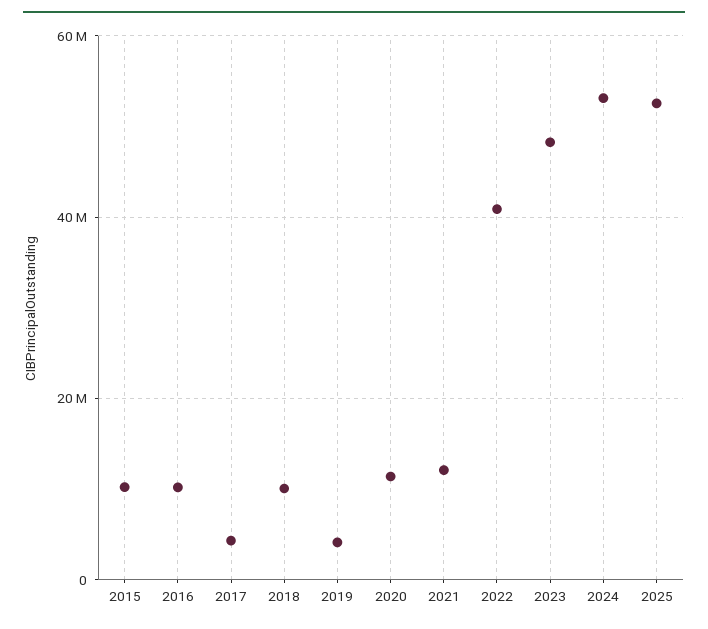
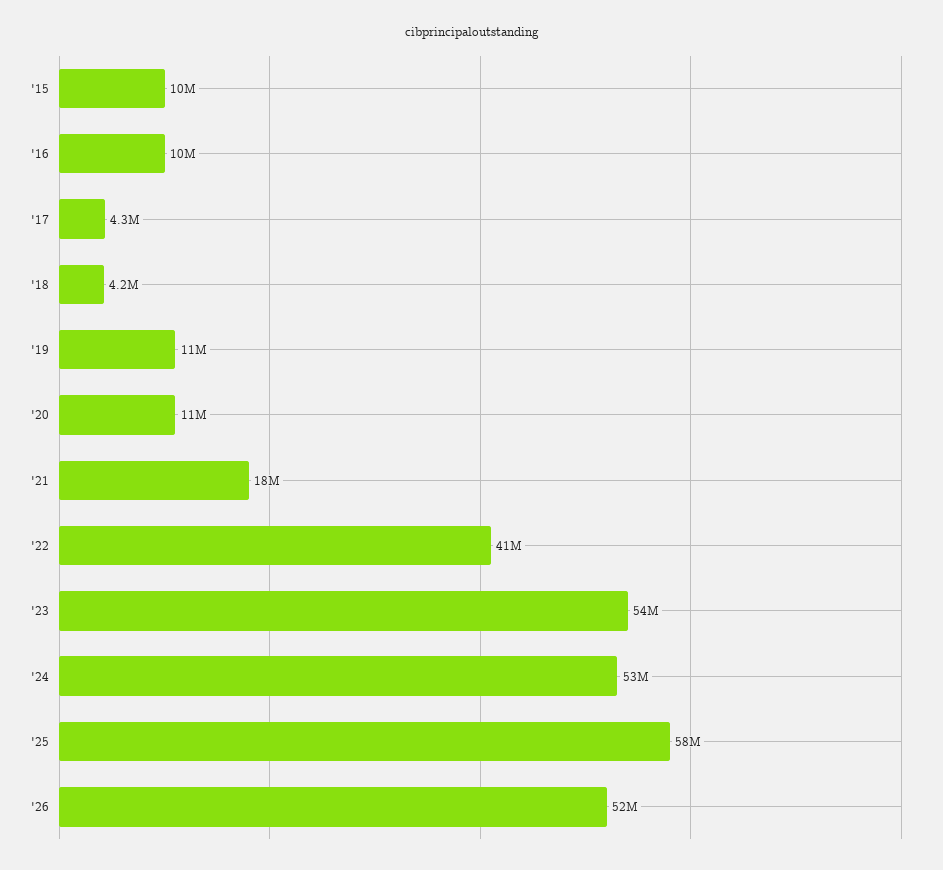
2018: 10000000 -> 4200000
2019: 4000000 -> 11000000
2021: 12000000 -> 18000000
2023: 48000000 -> 54000000
2025: 52000000 -> 58000000
'26: none -> 52000000

